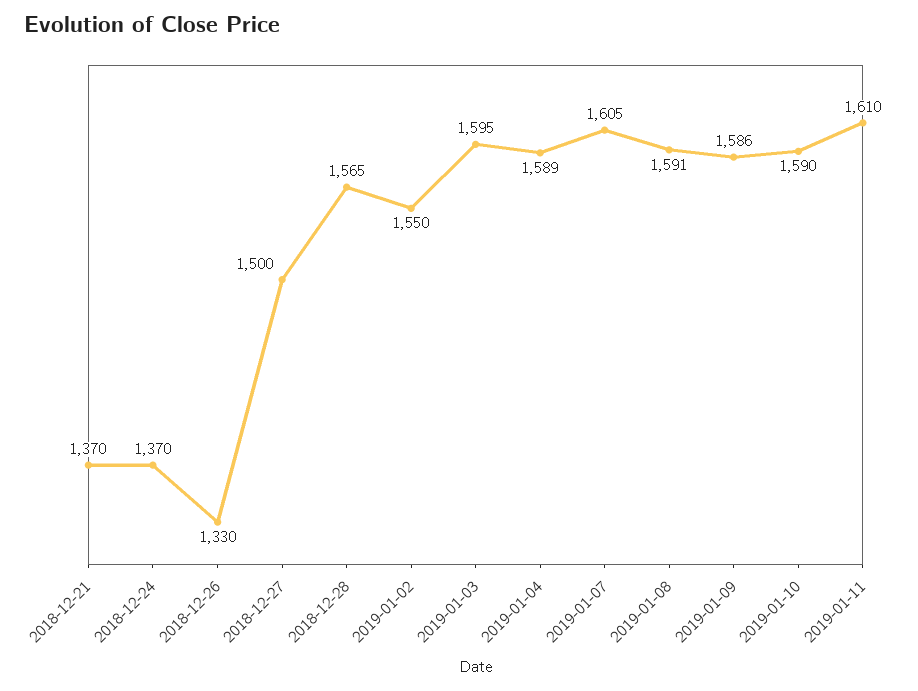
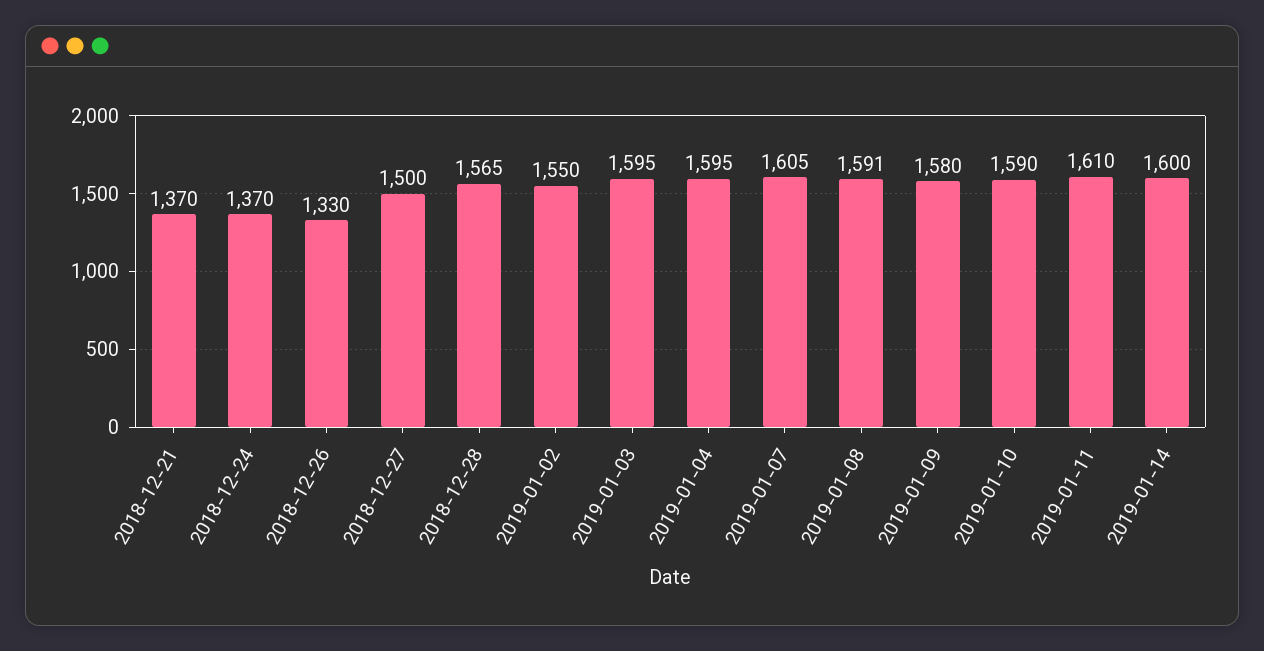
2019-01-04: 1589 -> 1595
2019-01-09: 1586 -> 1580
2019-01-14: none -> 1600

